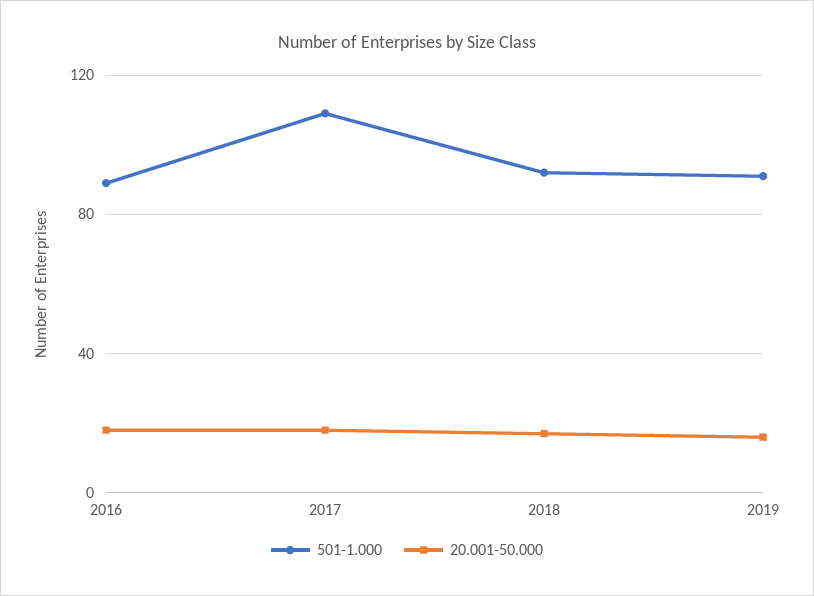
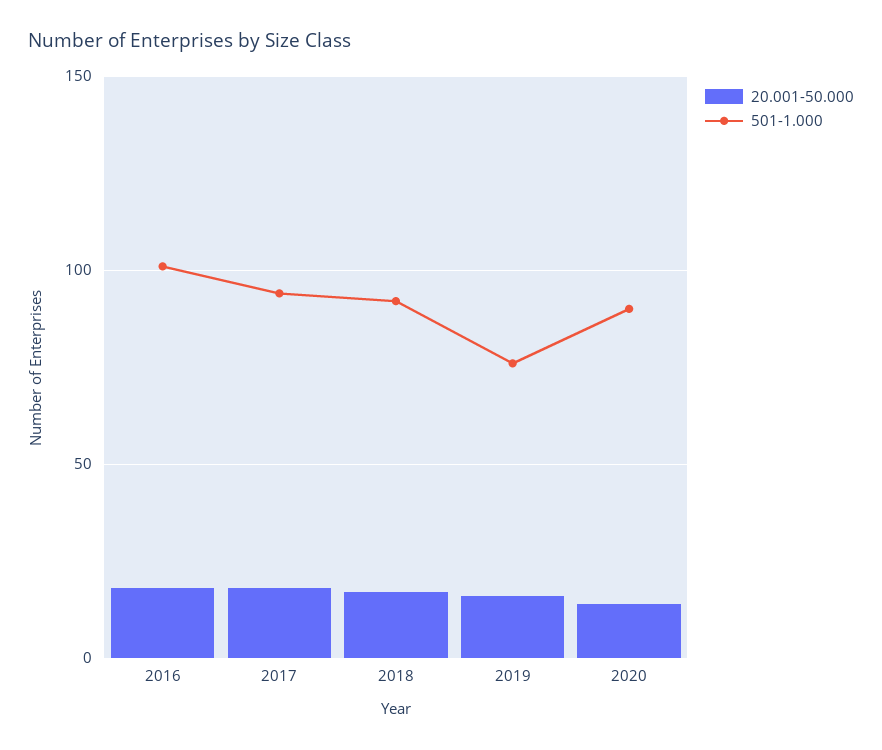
501-1.000, 2016: 90 -> 100
501-1.000, 2017: 110 -> 95
501-1.000, 2019: 90 -> 75
20.001-50.000, 2020: none -> 15
501-1.000, 2020: none -> 90

